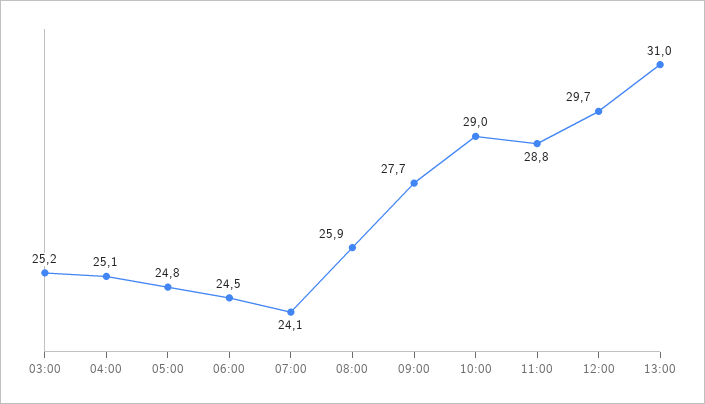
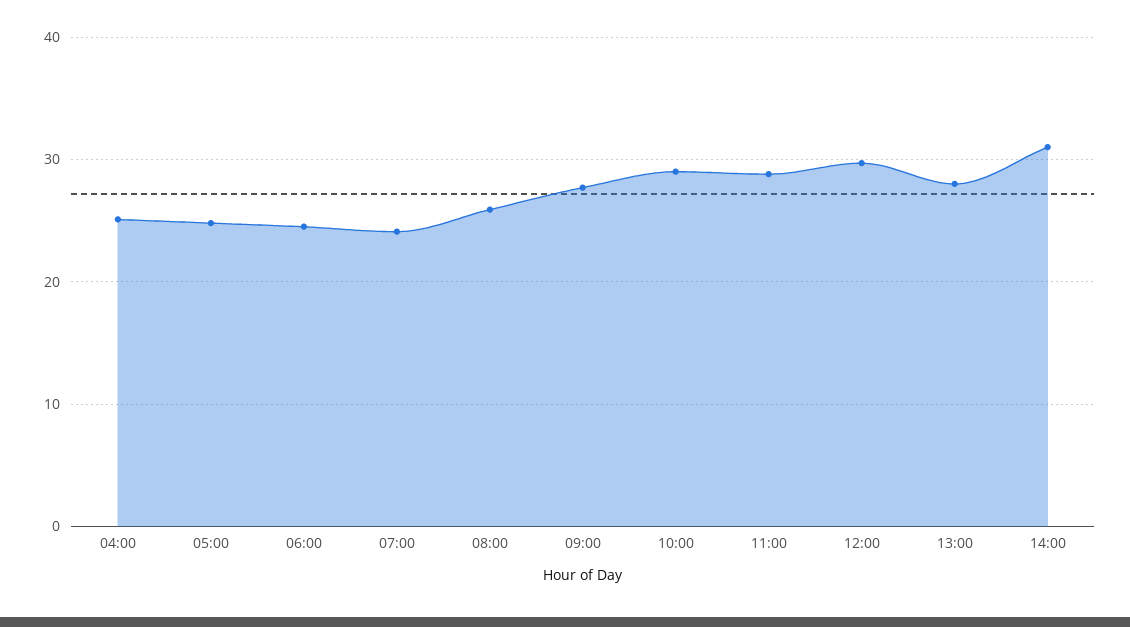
03:00: 25.2 -> none
13:00: 31 -> 28
14:00: none -> 31

